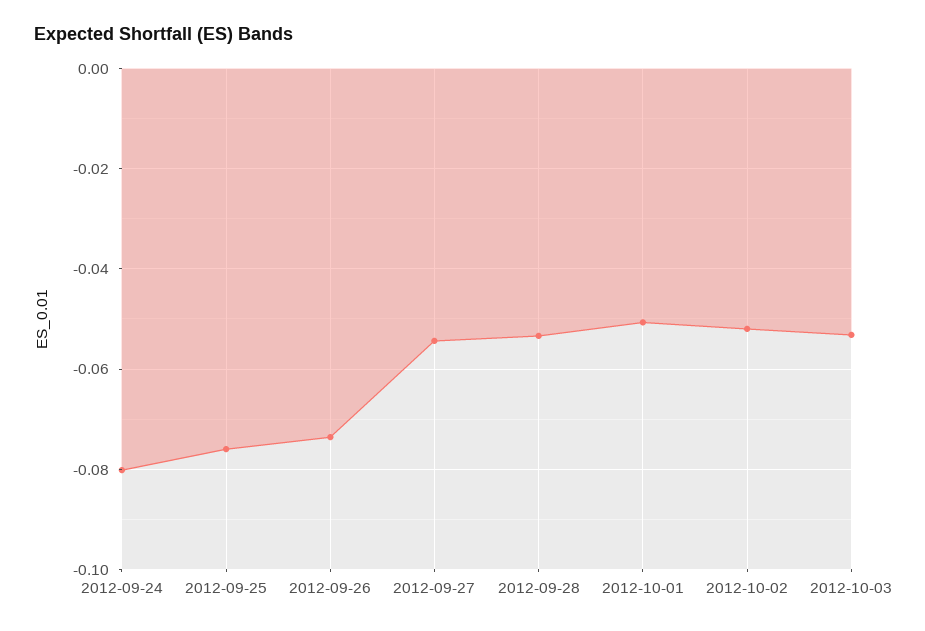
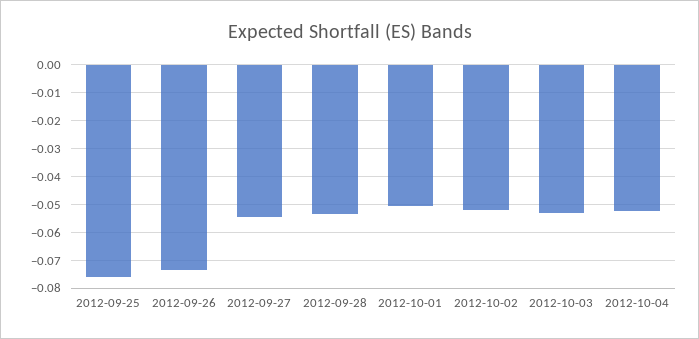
2012-09-24: -0.08 -> none
2012-10-04: none -> -0.0525

